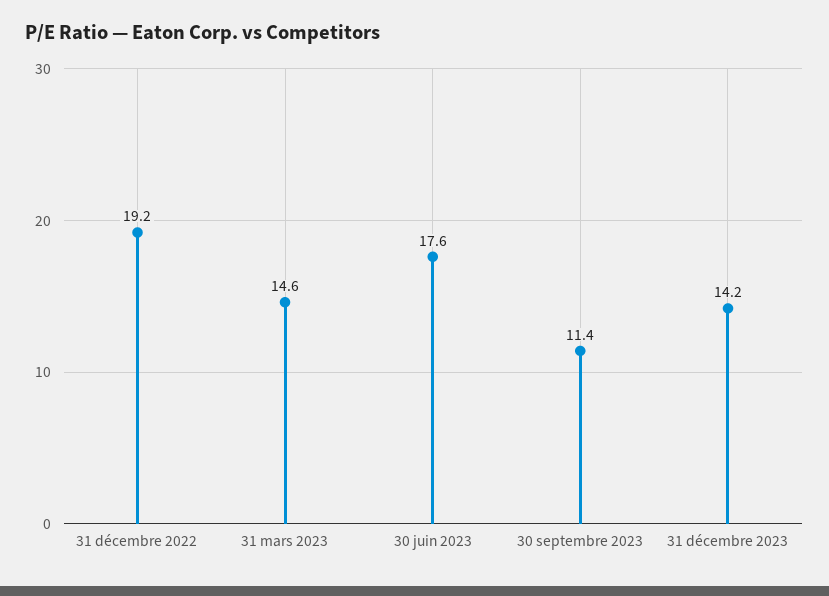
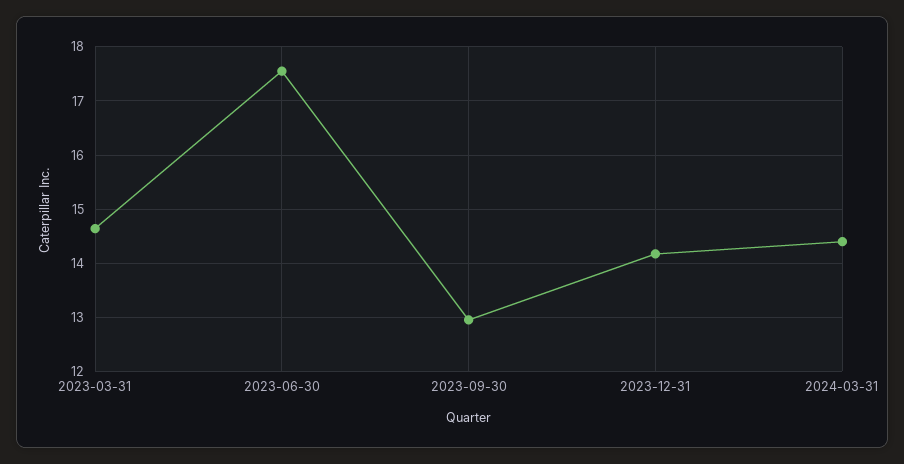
31 décembre 2022: 19.2 -> none
30 septembre 2023: 11.4 -> 13
2024-03-31: none -> 14.4

